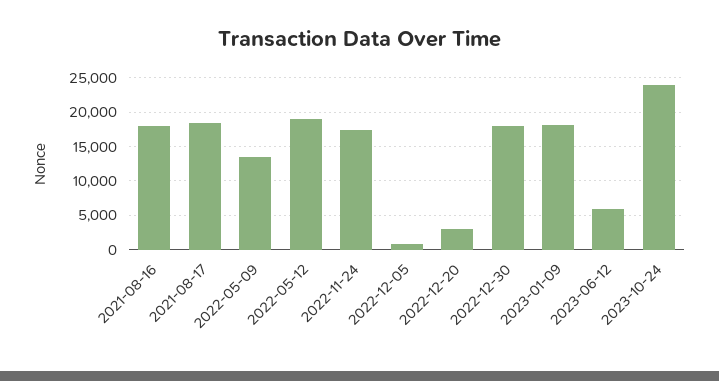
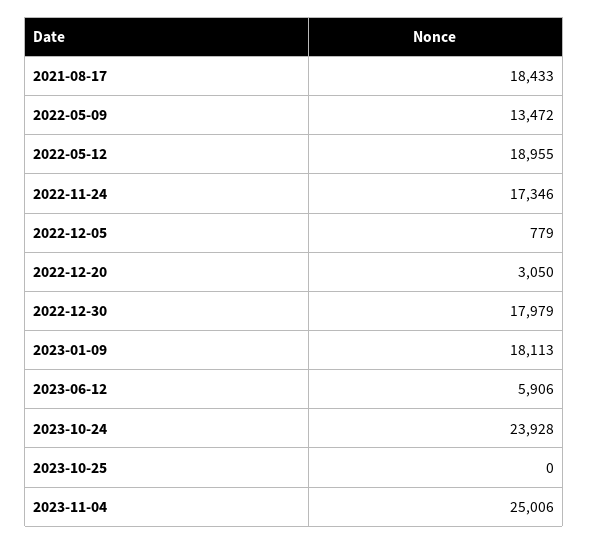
2021-08-16: 18000 -> none
2023-10-25: none -> 0
2023-11-04: none -> 25006

